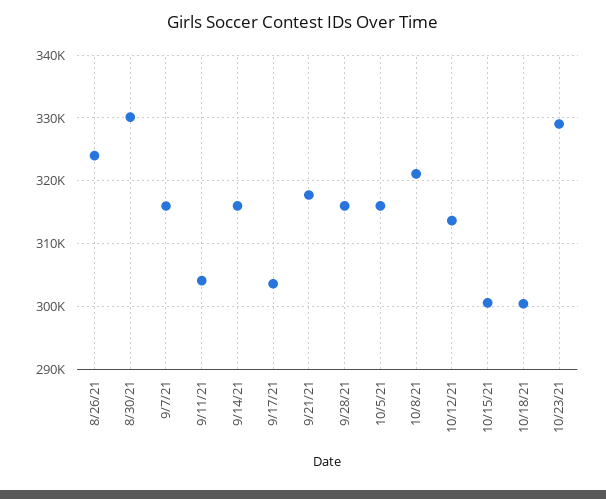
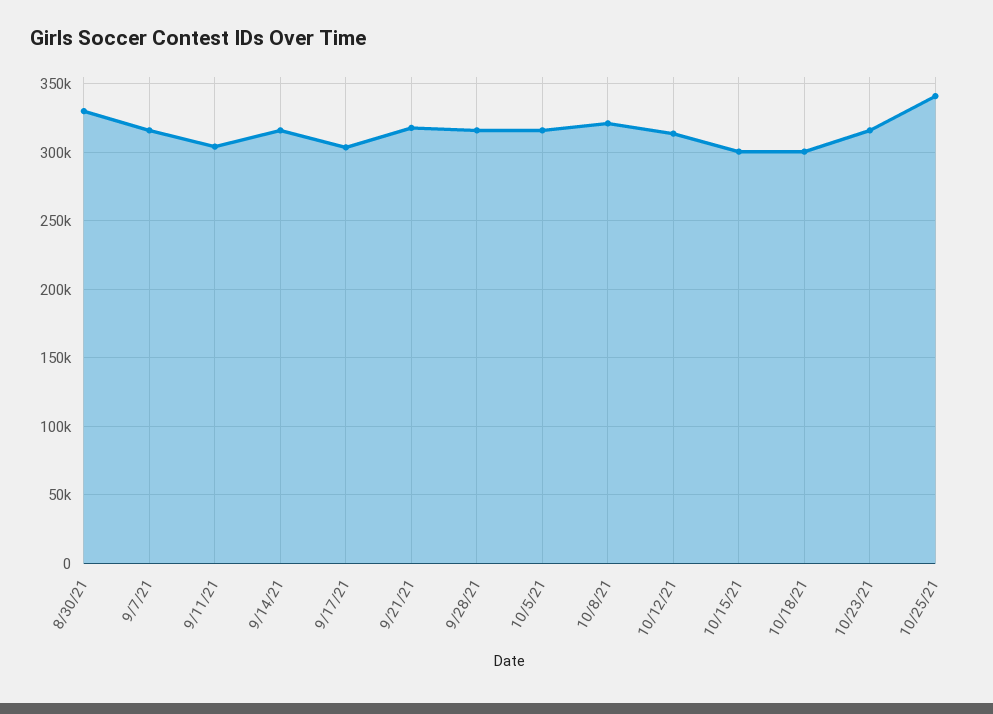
8/26/21: 324000 -> none
10/23/21: 329000 -> 315000
10/25/21: none -> 340000

